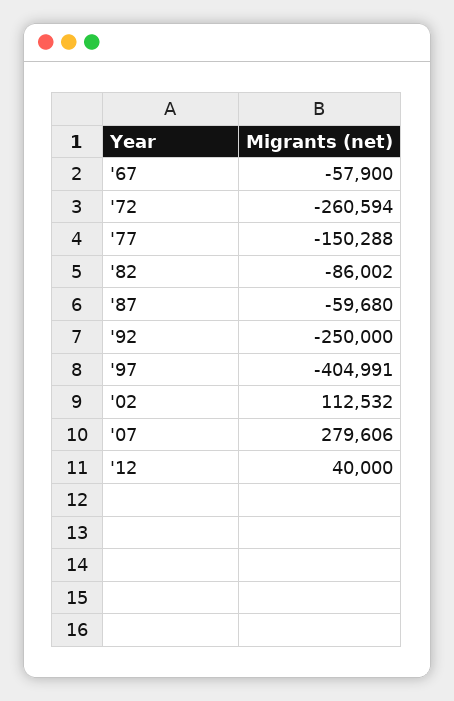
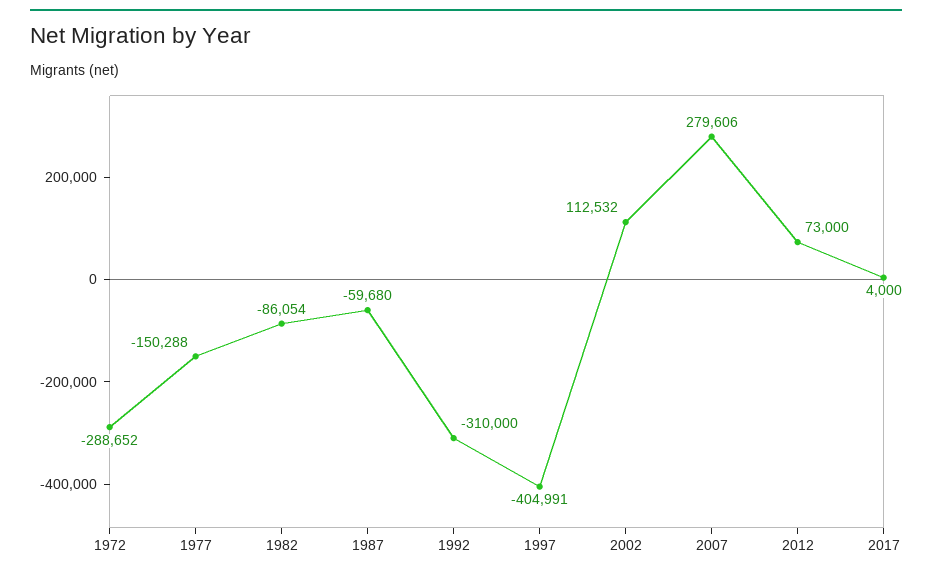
'67: -57900 -> none
'72: -260594 -> -288652
'82: -86002 -> -86054
'92: -250000 -> -310000
'12: 40000 -> 73000
2017: none -> 4000

